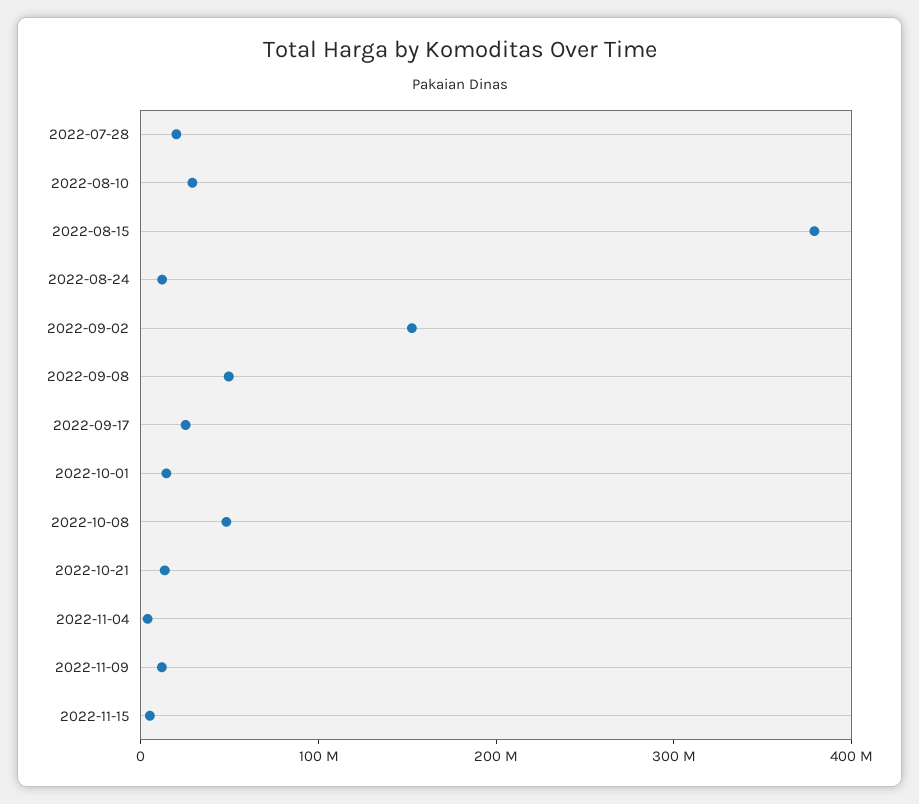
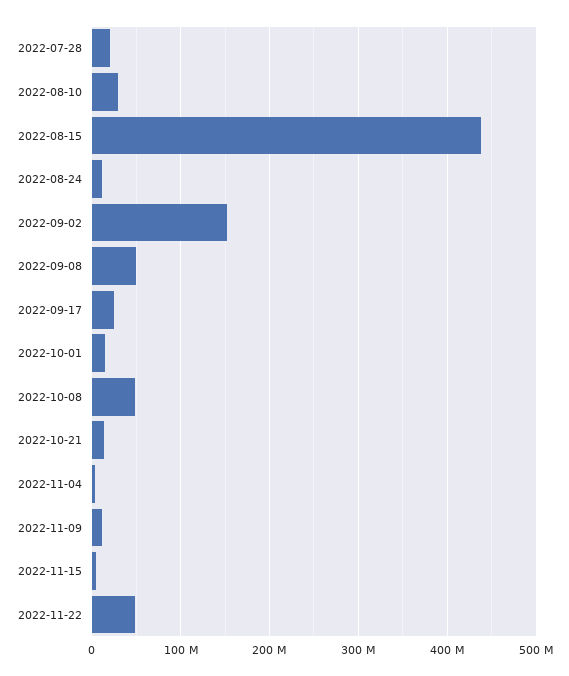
2022-08-15: 380000000 -> 440000000
2022-11-22: none -> 50000000

